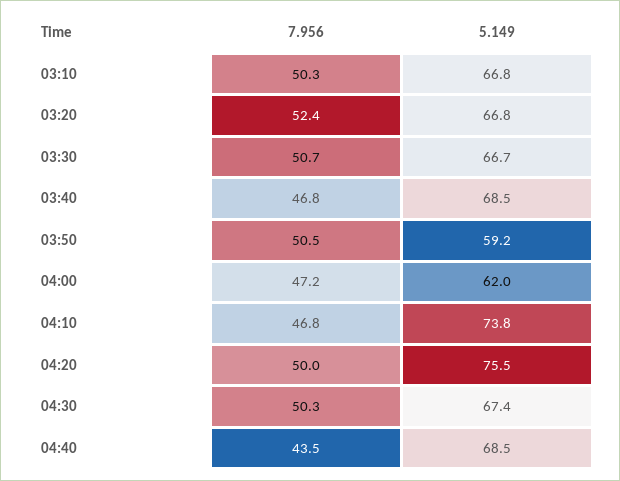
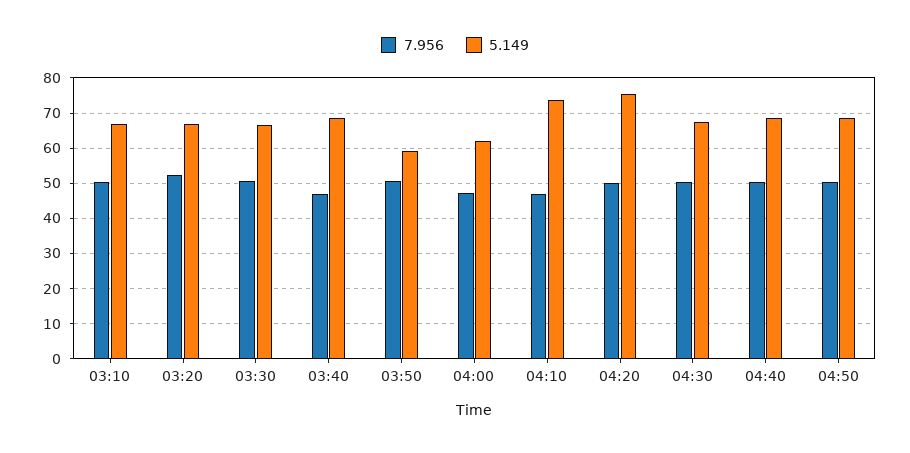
7.956, 04:40: 43.5 -> 50
7.956, 04:50: none -> 50
5.149, 04:50: none -> 68

